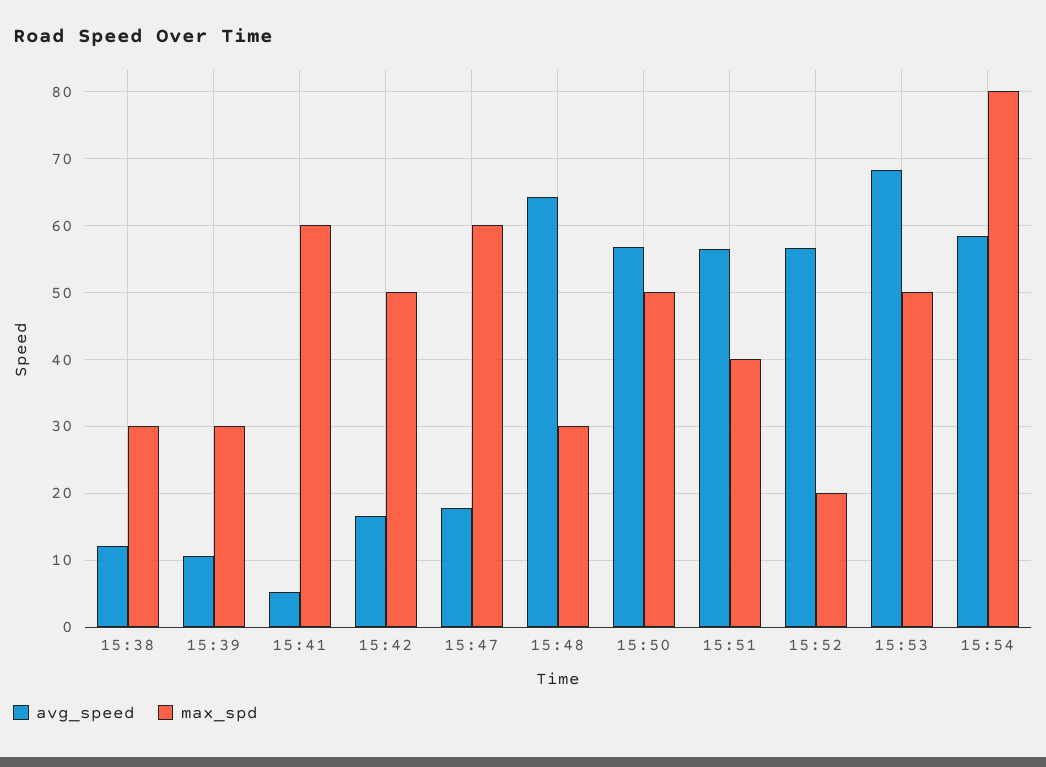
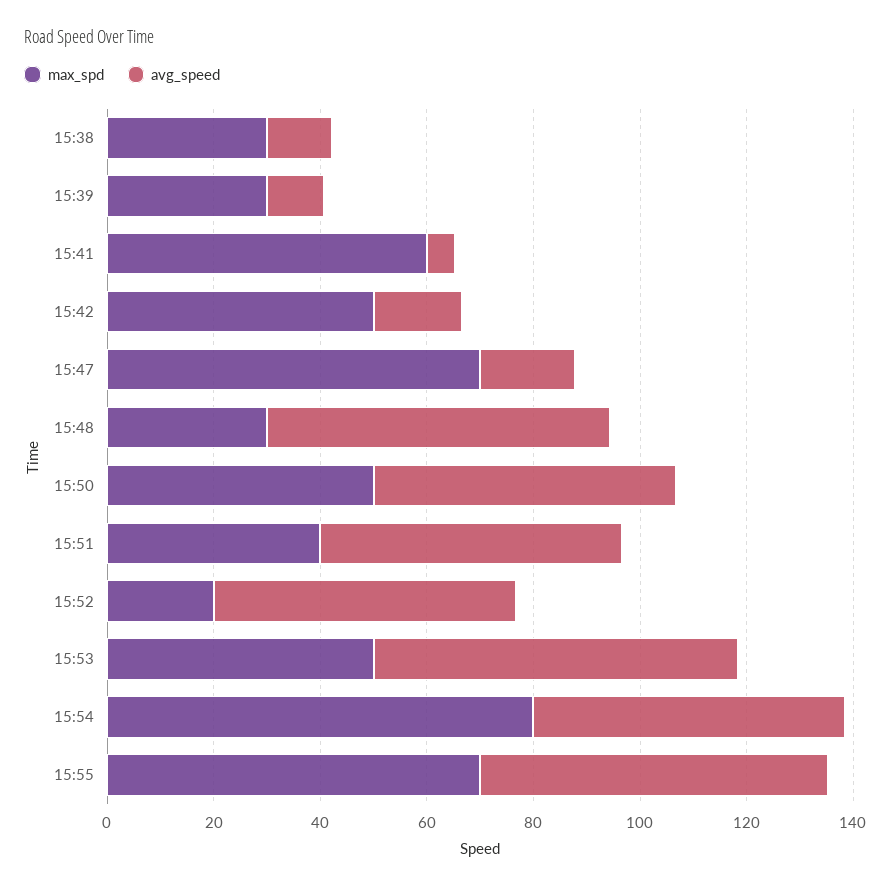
max_spd, 15:47: 60 -> 70
max_spd, 15:55: none -> 70
avg_speed, 15:55: none -> 65

